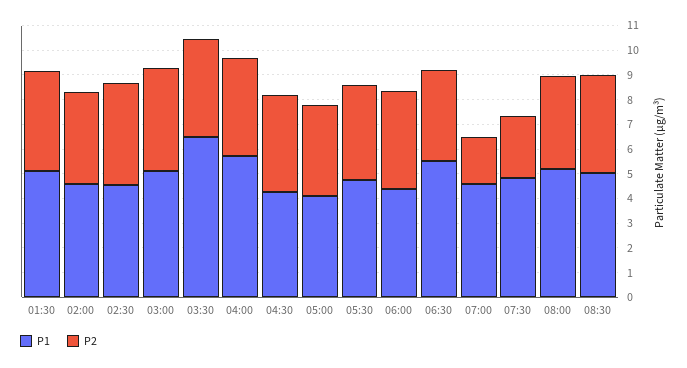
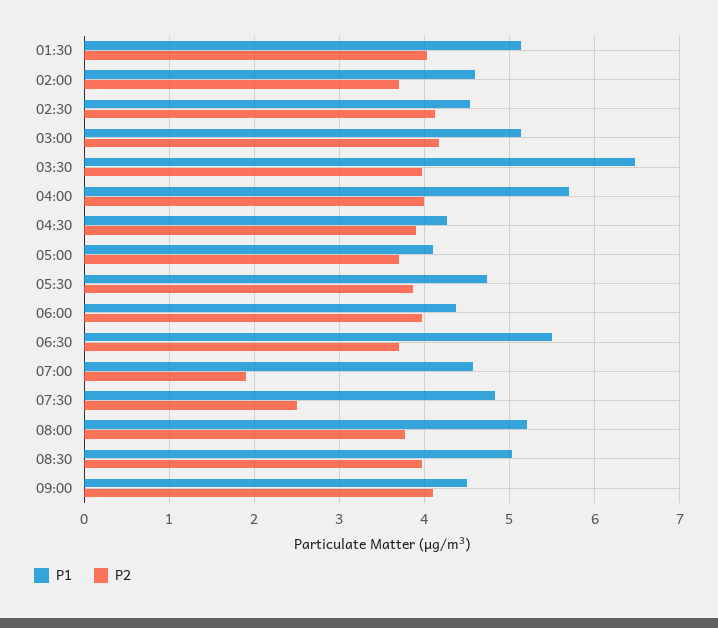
P1, 09:00: none -> 4.5
P2, 09:00: none -> 4.1

